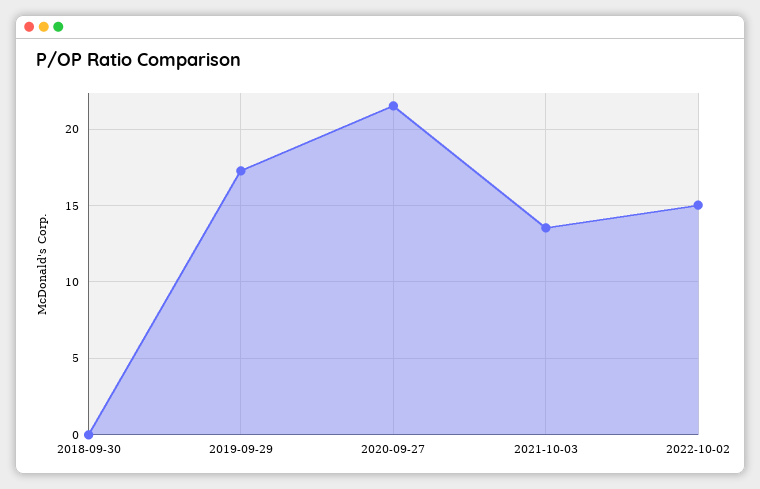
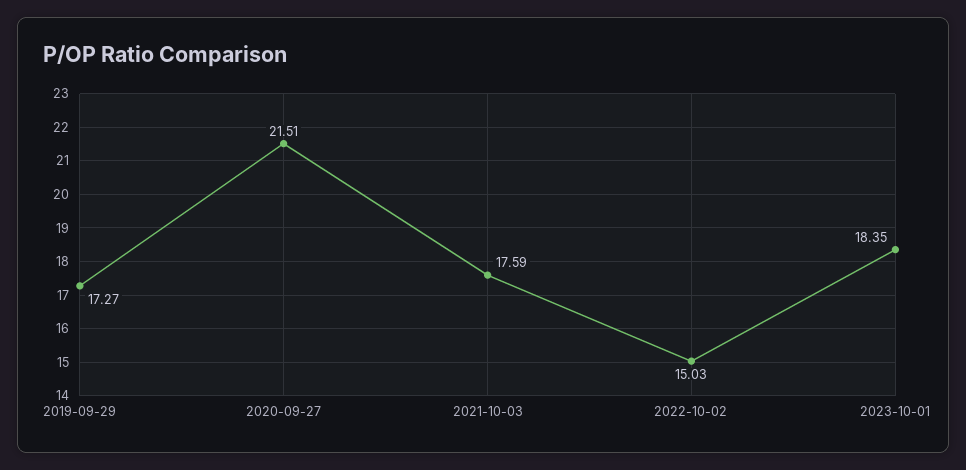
2018-09-30: 0 -> none
2021-10-03: 13.5 -> 17.59
2023-10-01: none -> 18.35

